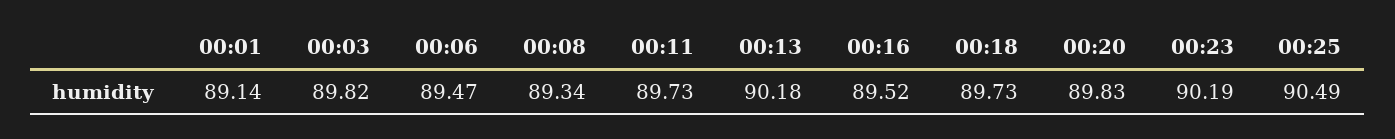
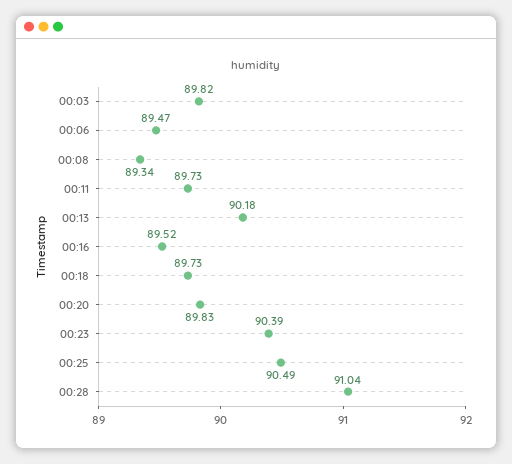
00:01: 89.14 -> none
00:23: 90.19 -> 90.39
00:28: none -> 91.04

